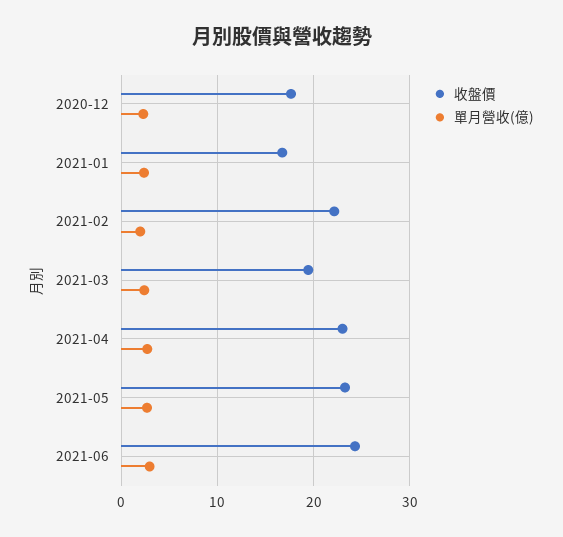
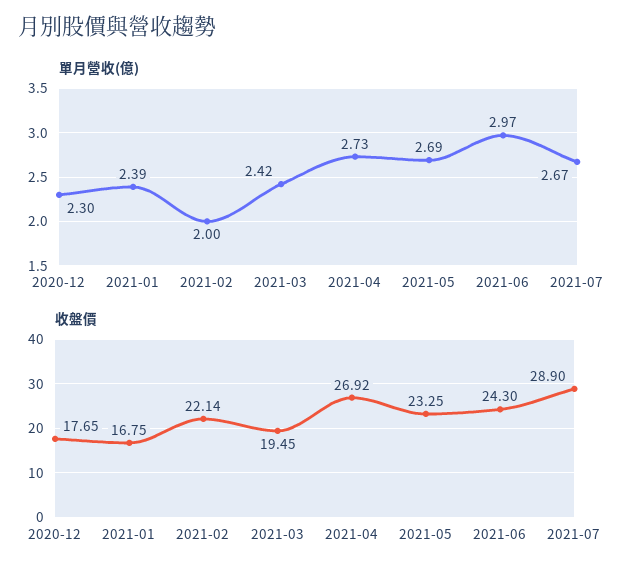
收盤價, 2021-04: 23 -> 26.92
單月營收(億), 2021-07: none -> 2.67
收盤價, 2021-07: none -> 28.9

